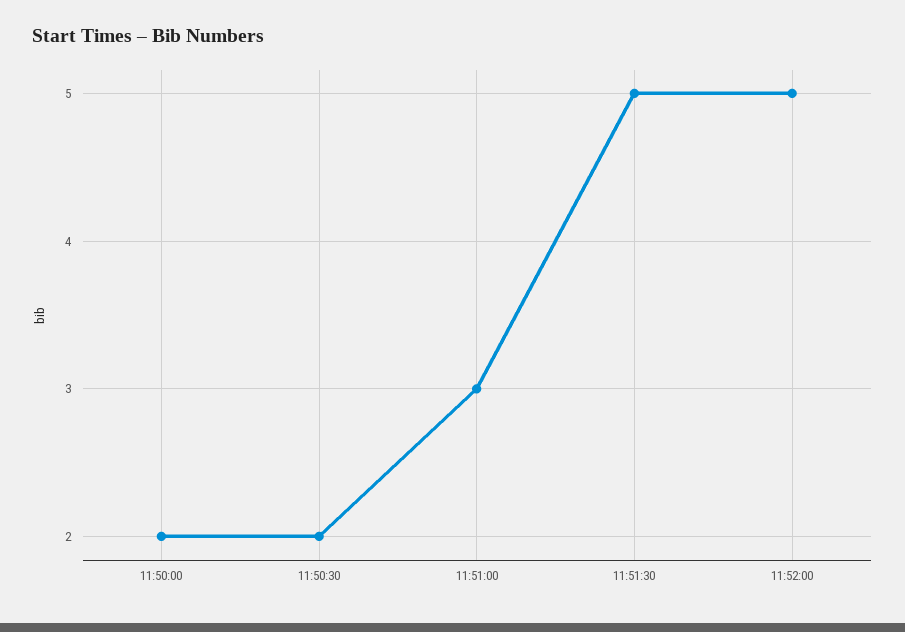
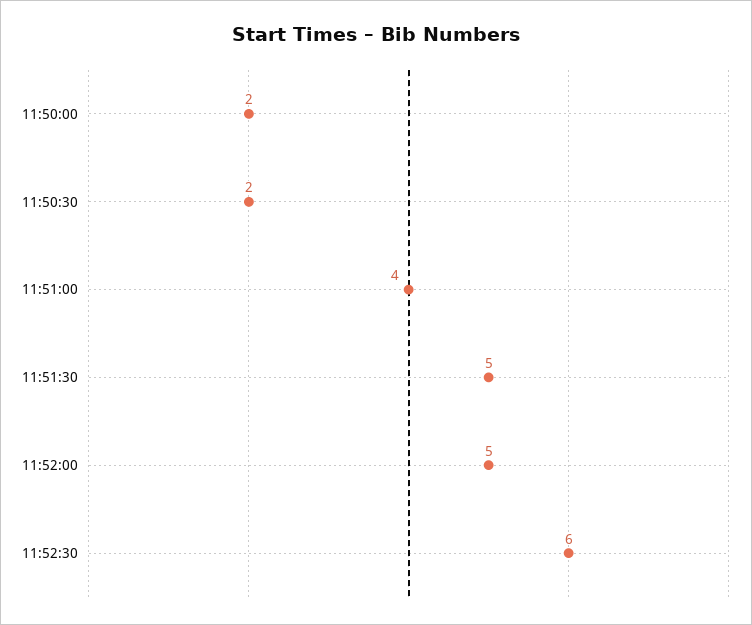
11:51:00: 3 -> 4
11:52:30: none -> 6

